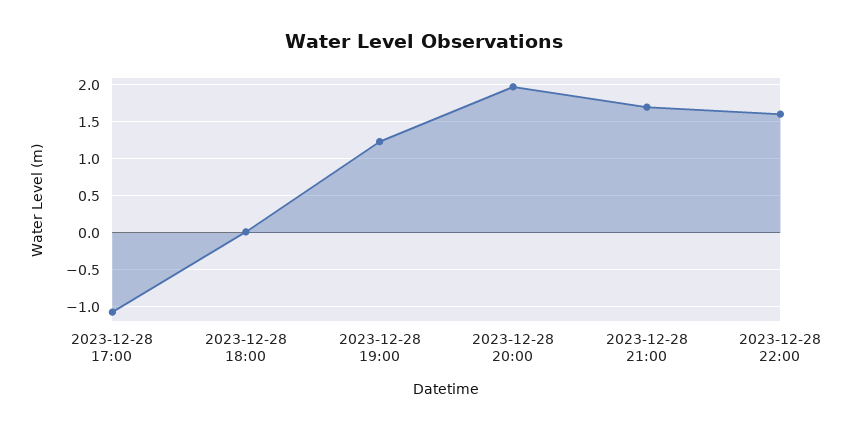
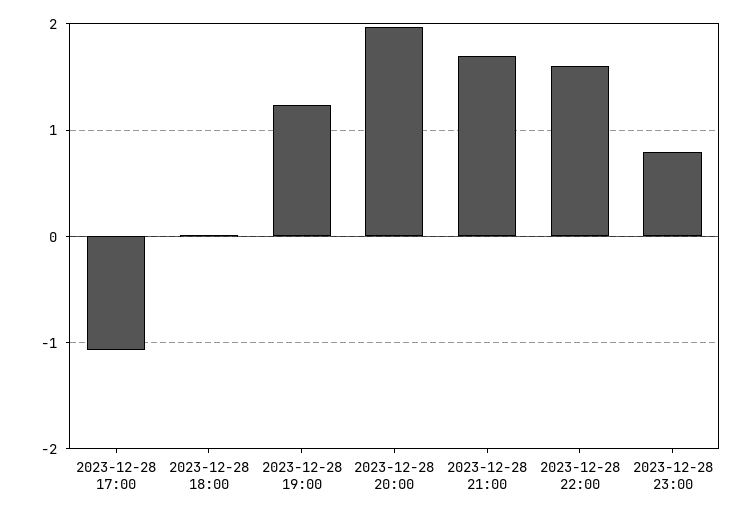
2023-12-28 23:00: none -> 0.8

